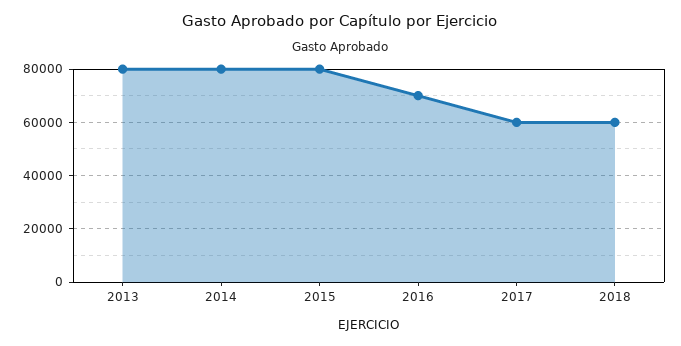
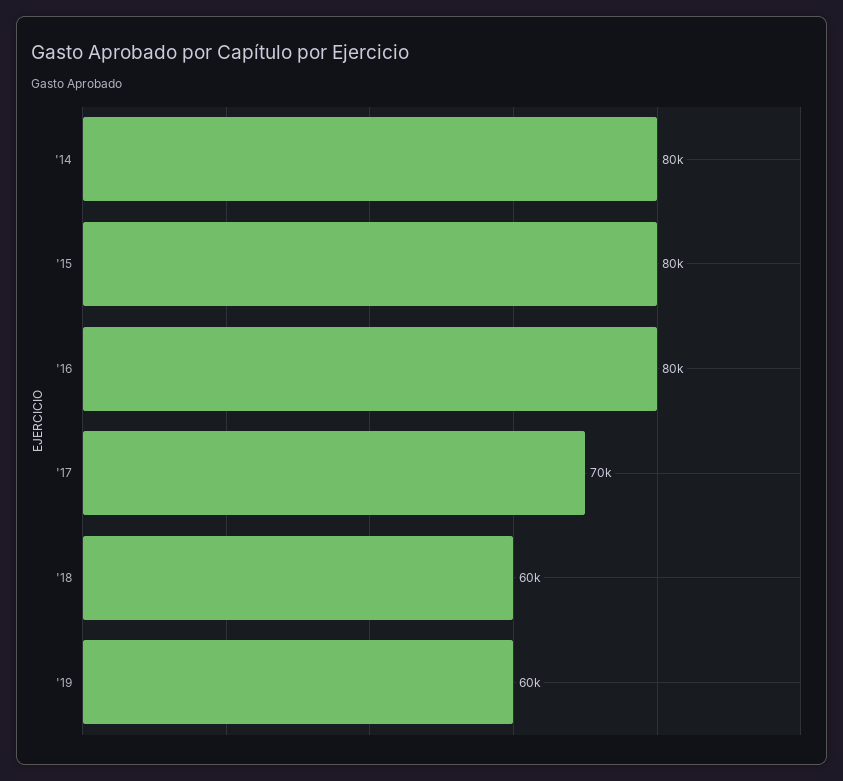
2013: 80000 -> none
2016: 70000 -> 80000
2017: 60000 -> 70000
'19: none -> 60000

